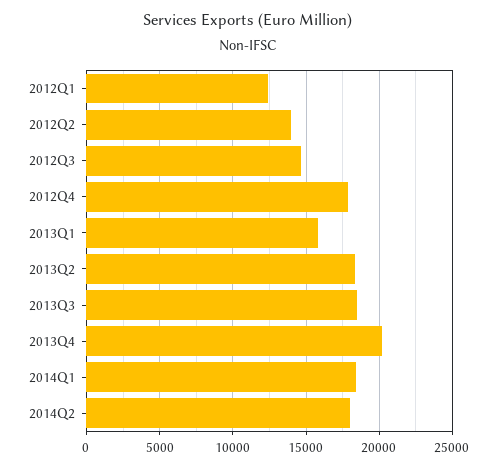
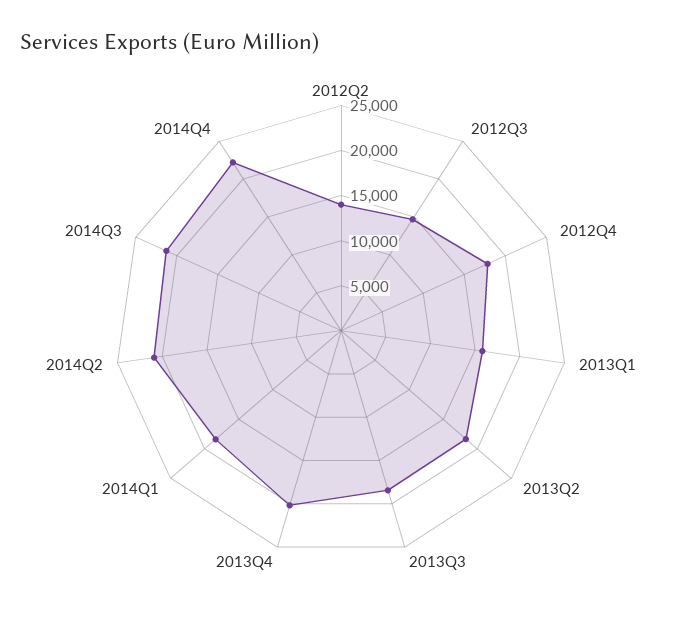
2012Q1: 12500 -> none
2014Q2: 18000 -> 21000
2014Q3: none -> 21000
2014Q4: none -> 22000

